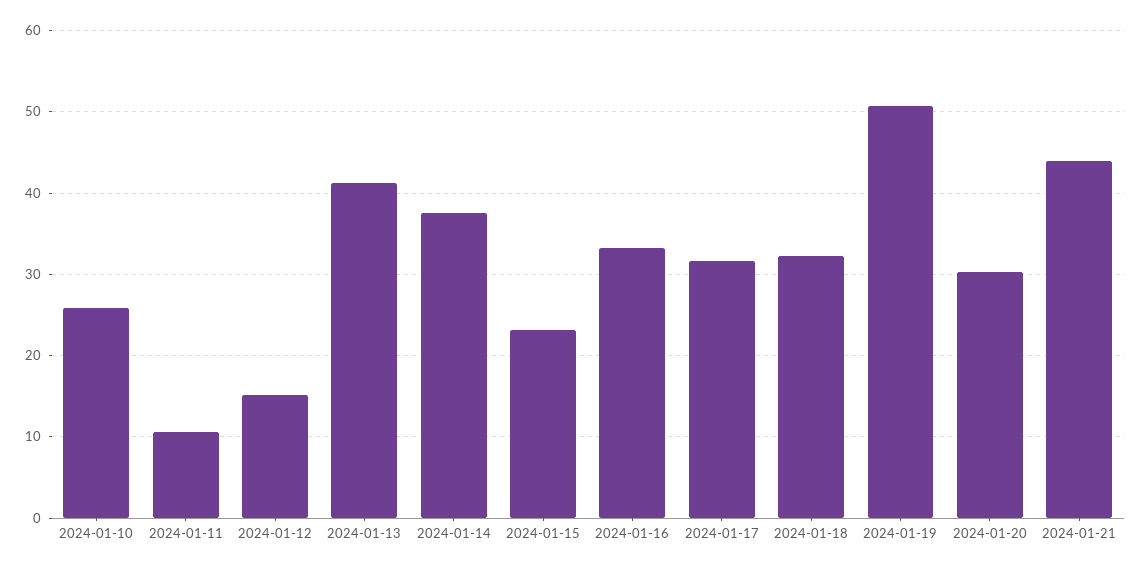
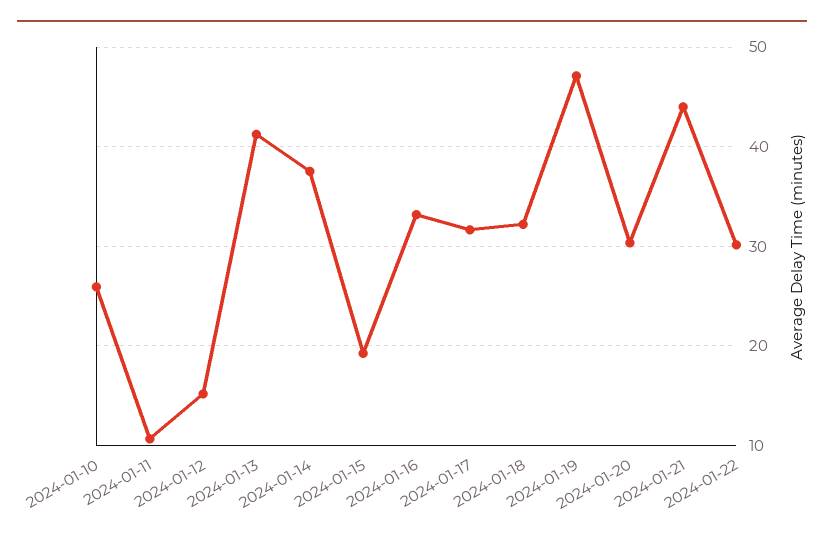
2024-01-15: 23 -> 19
2024-01-19: 51 -> 47
2024-01-22: none -> 30

